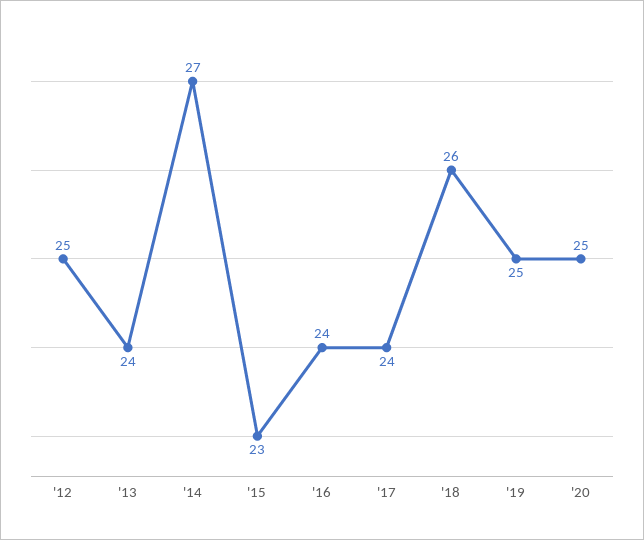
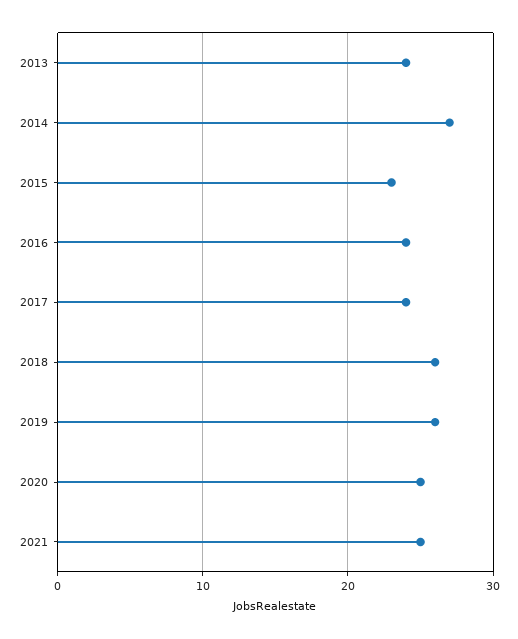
'12: 25 -> none
'19: 25 -> 26
2021: none -> 25

